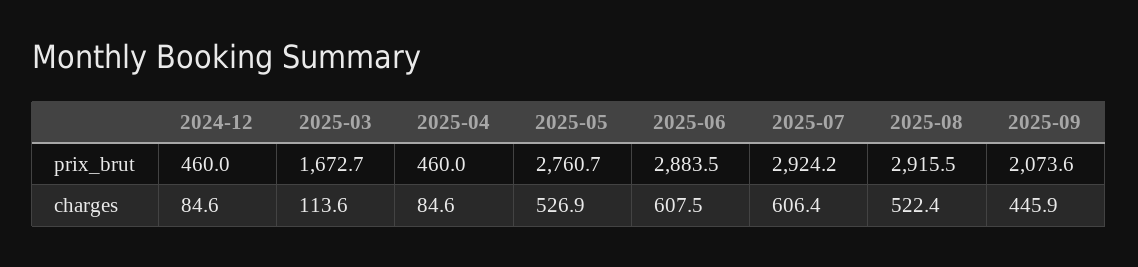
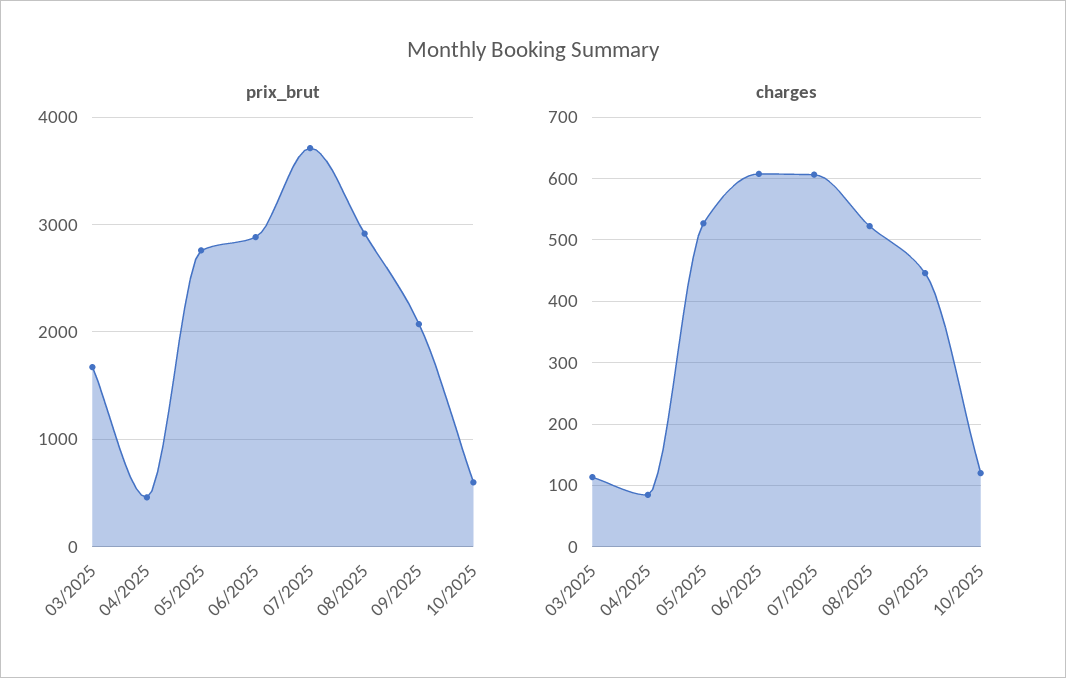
prix_brut, 2024-12: 460 -> none
prix_brut, 2025-07: 2924.2 -> 3700
charges, 2024-12: 84.6 -> none
prix_brut, 10/2025: none -> 600
charges, 10/2025: none -> 120

